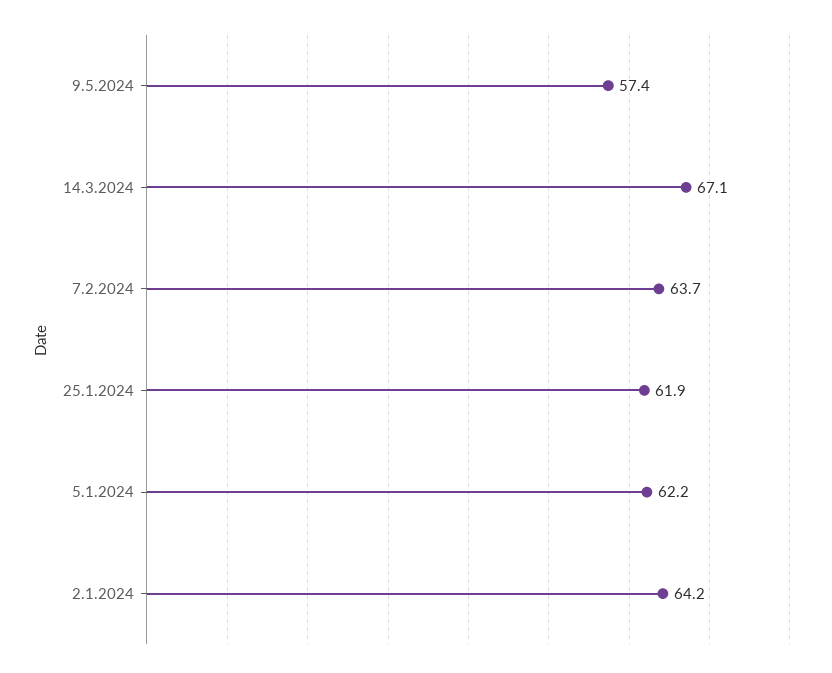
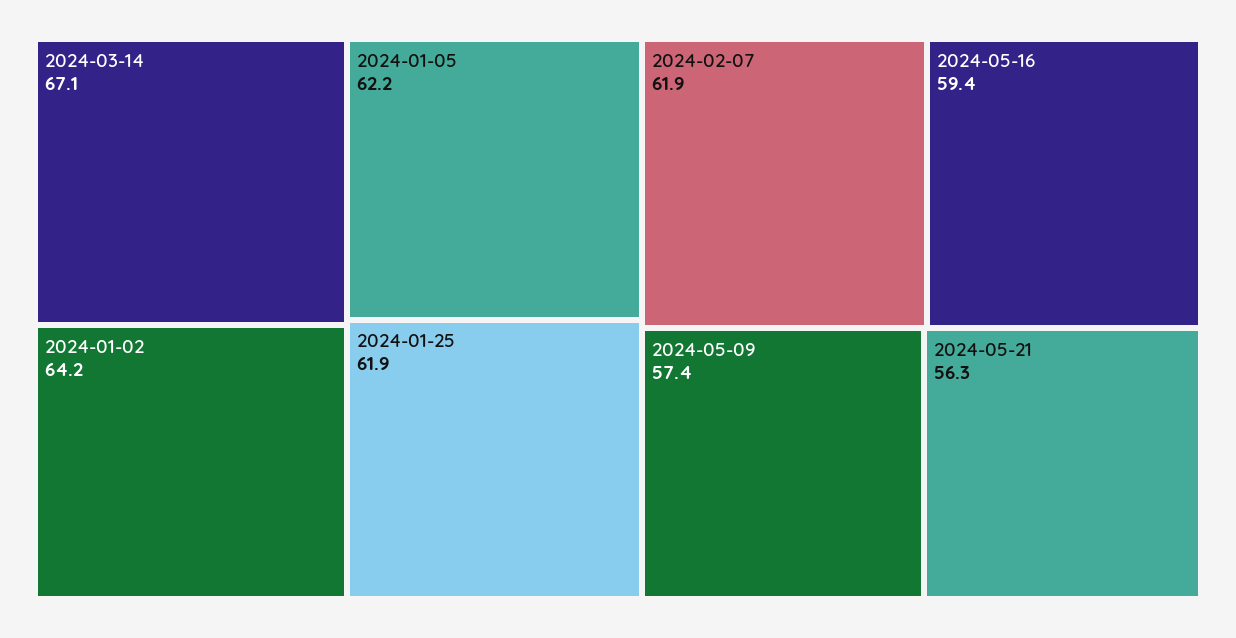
7.2.2024: 63.7 -> 61.9
2024-05-16: none -> 59.4
2024-05-21: none -> 56.3

